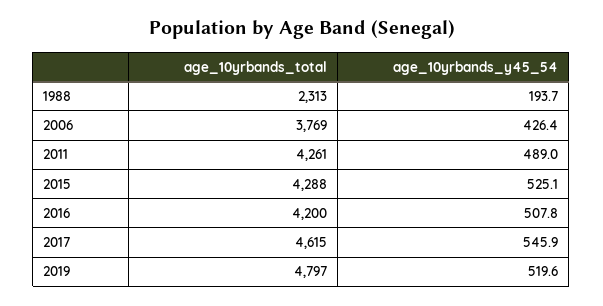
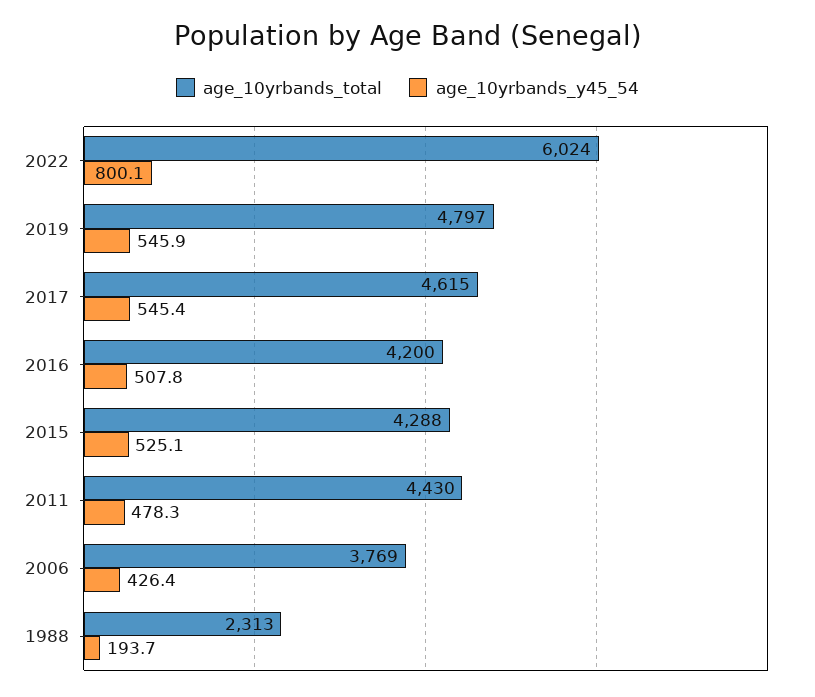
age_10yrbands_total, 2011: 4261 -> 4430
age_10yrbands_y45_54, 2011: 489 -> 478.3
age_10yrbands_y45_54, 2017: 545.9 -> 545.4
age_10yrbands_y45_54, 2019: 519.6 -> 545.9
age_10yrbands_total, 2022: none -> 6024
age_10yrbands_y45_54, 2022: none -> 800.1

